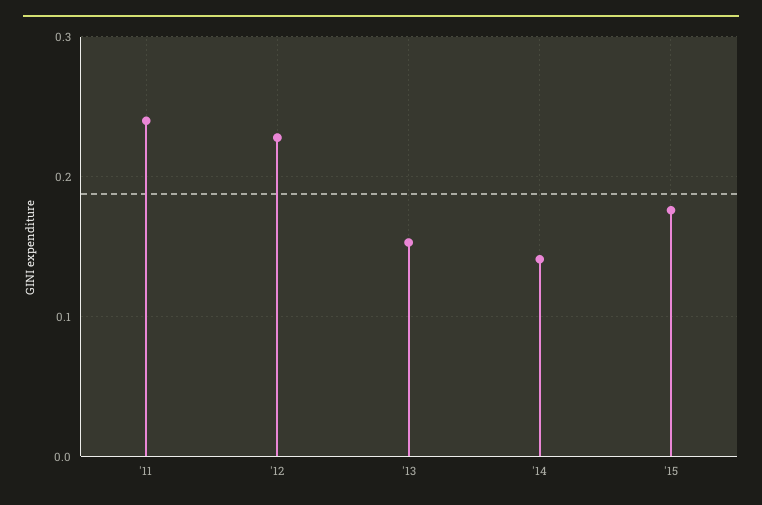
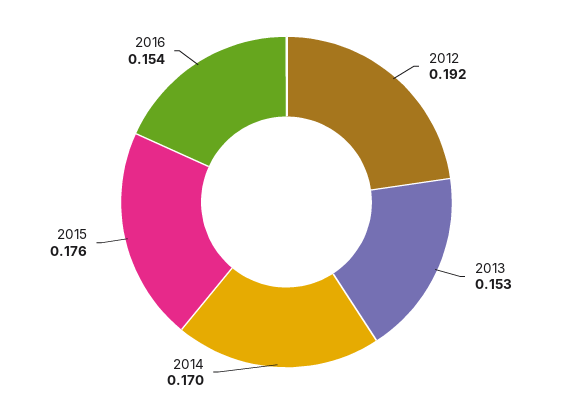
'11: 0.24 -> none
'12: 0.23 -> 0.192
'14: 0.14 -> 0.17
2016: none -> 0.154

